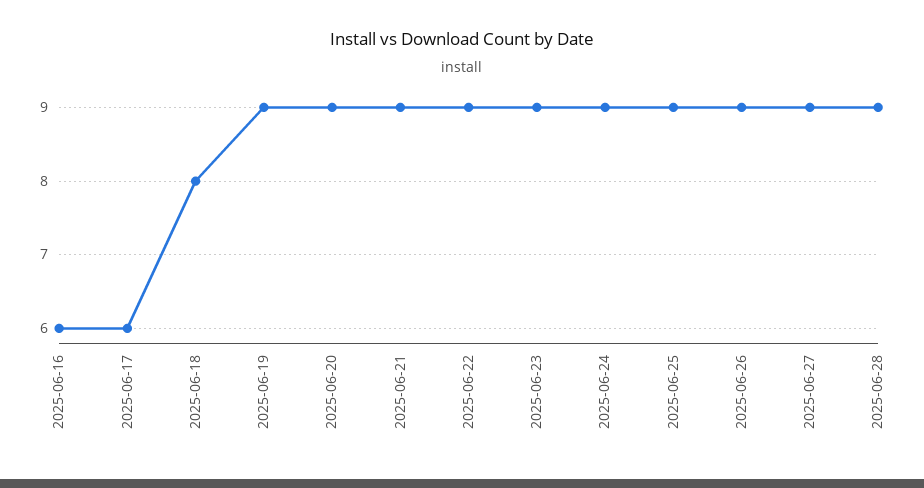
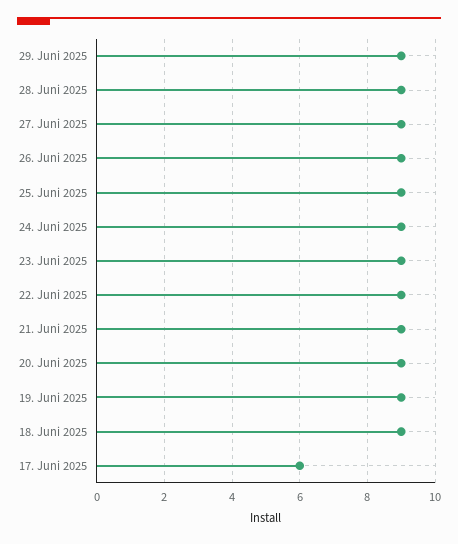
2025-06-16: 6 -> none
2025-06-18: 8 -> 9
29. Juni 2025: none -> 9

